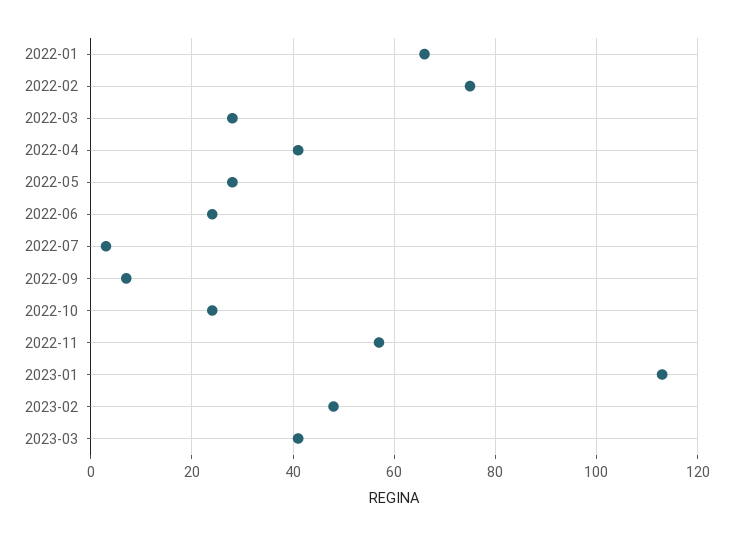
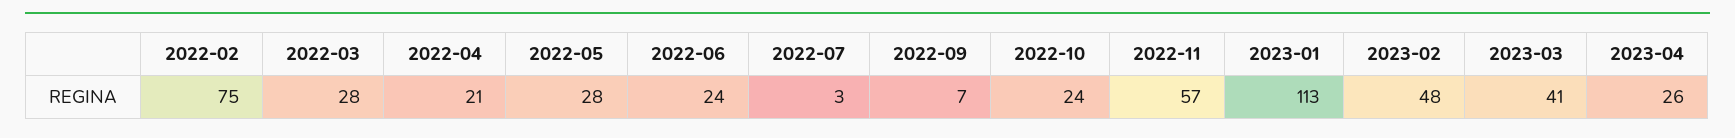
2022-01: 65 -> none
2022-04: 40 -> 21
2023-04: none -> 26

